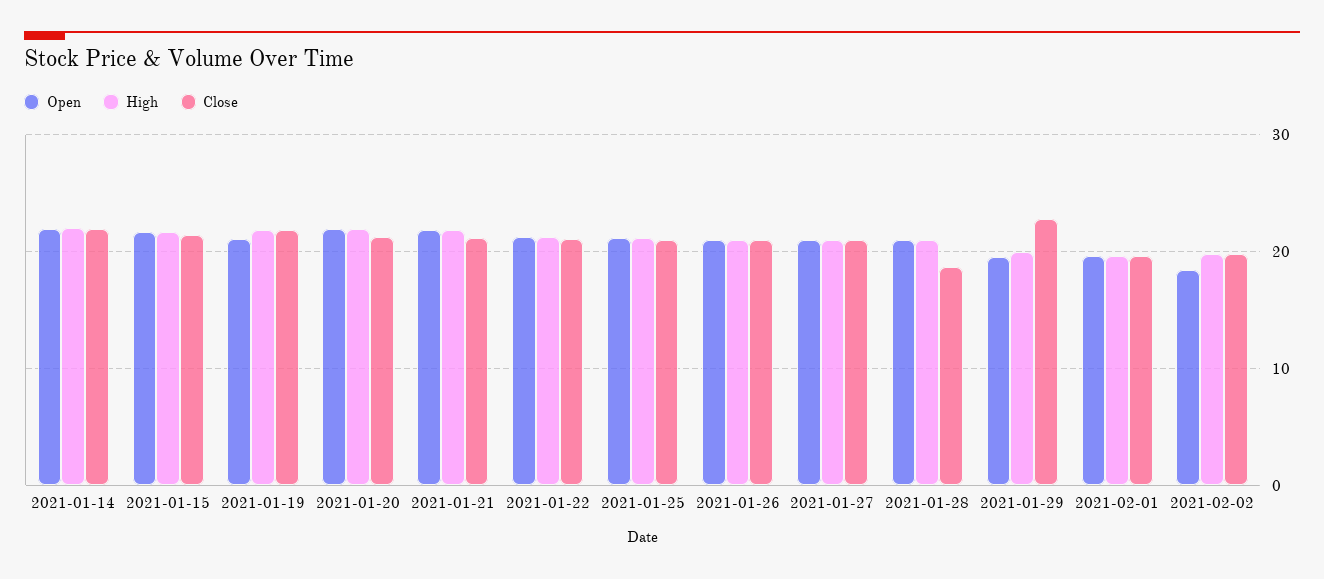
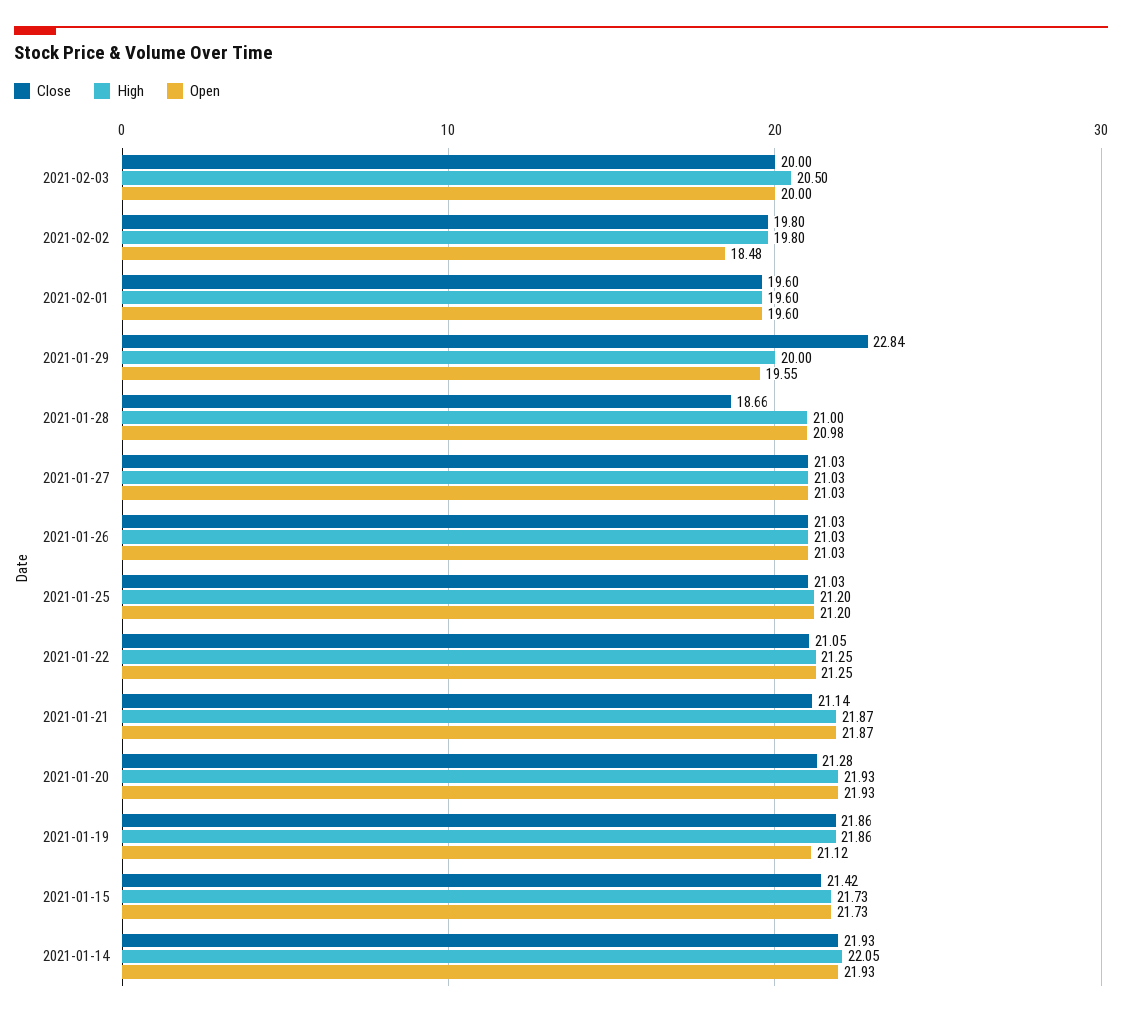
Close, 2021-02-03: none -> 20
High, 2021-02-03: none -> 20.5
Open, 2021-02-03: none -> 20

